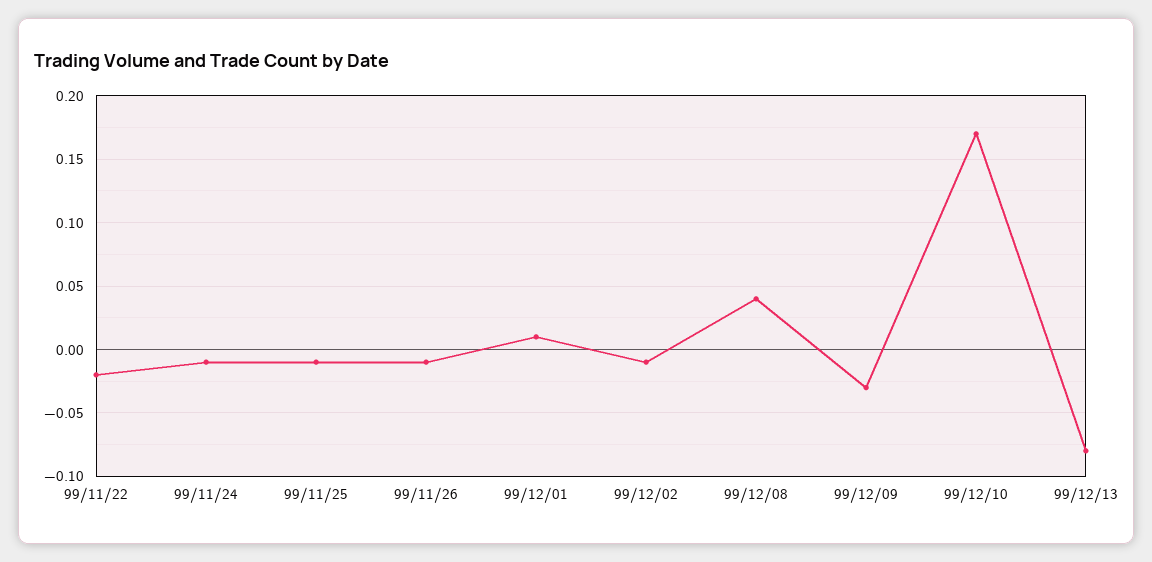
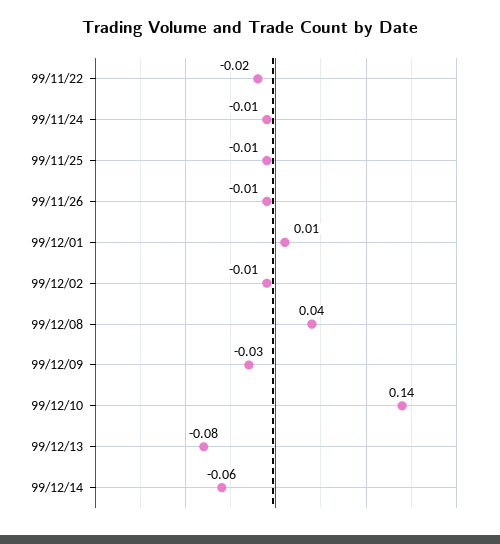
99/12/10: 0.17 -> 0.14
99/12/14: none -> -0.06

